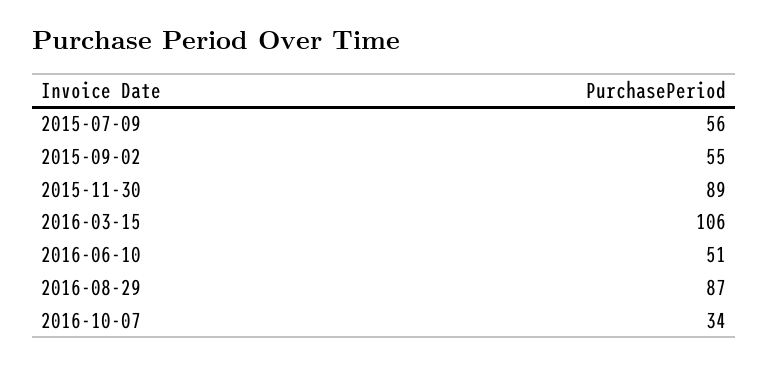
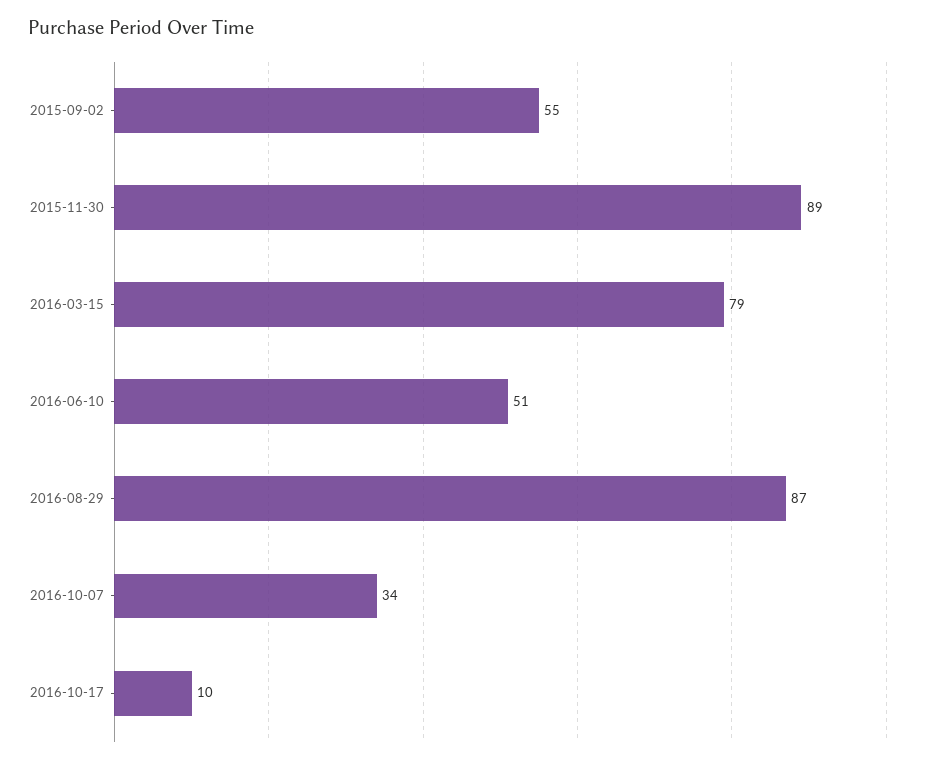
2015-07-09: 56 -> none
2016-03-15: 106 -> 79
2016-10-17: none -> 10

